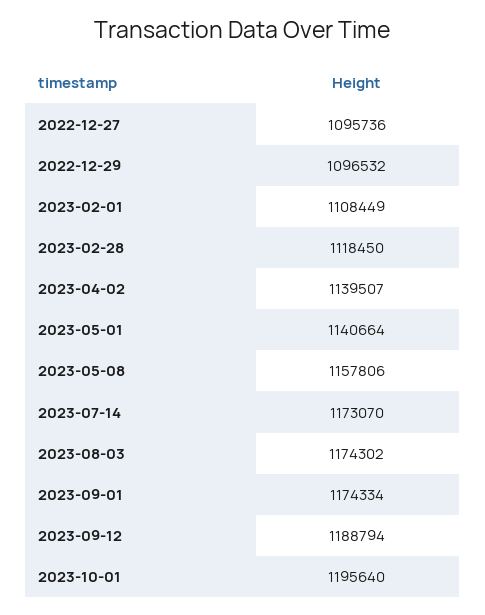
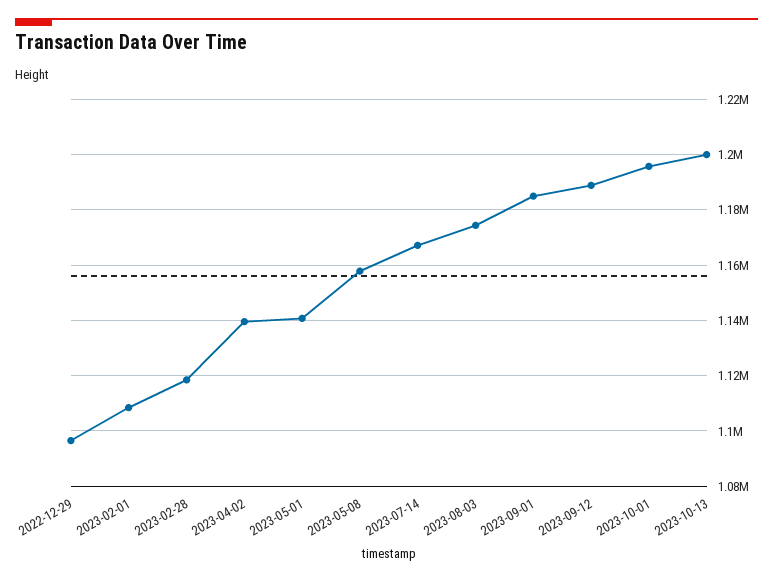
2022-12-27: 1095736 -> none
2023-07-14: 1173070 -> 1167500
2023-09-01: 1174334 -> 1185000
2023-10-13: none -> 1200000

